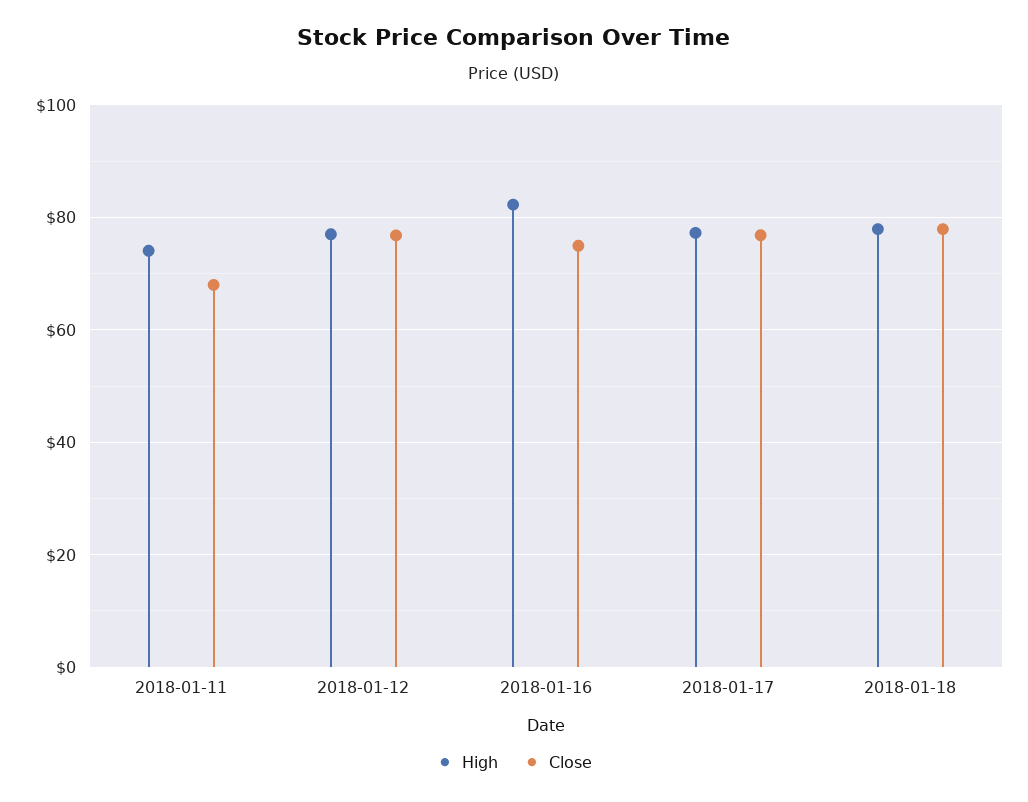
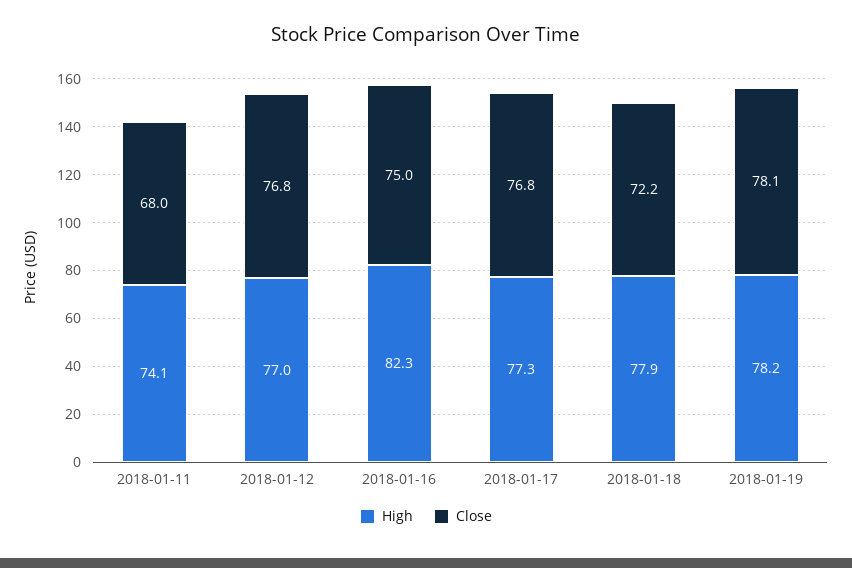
Close, 2018-01-18: 78 -> 72.2
High, 2018-01-19: none -> 78.2
Close, 2018-01-19: none -> 78.1

